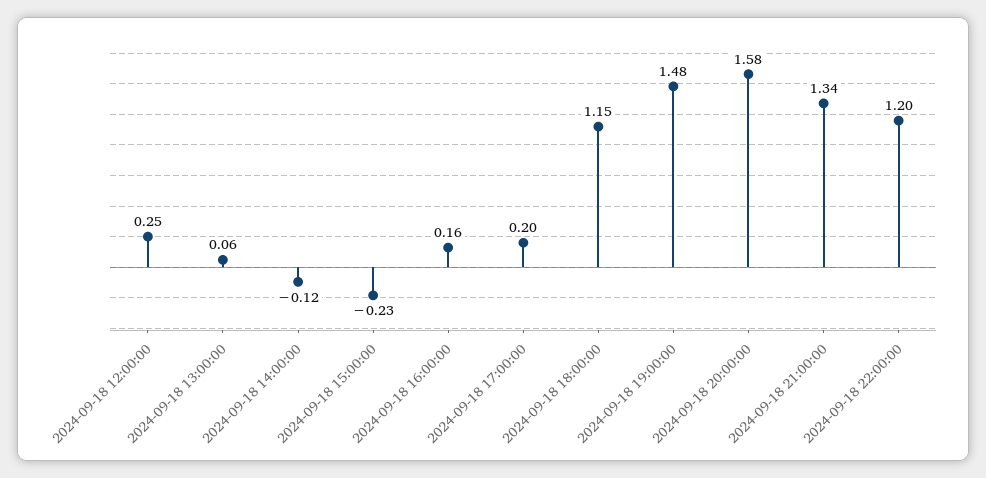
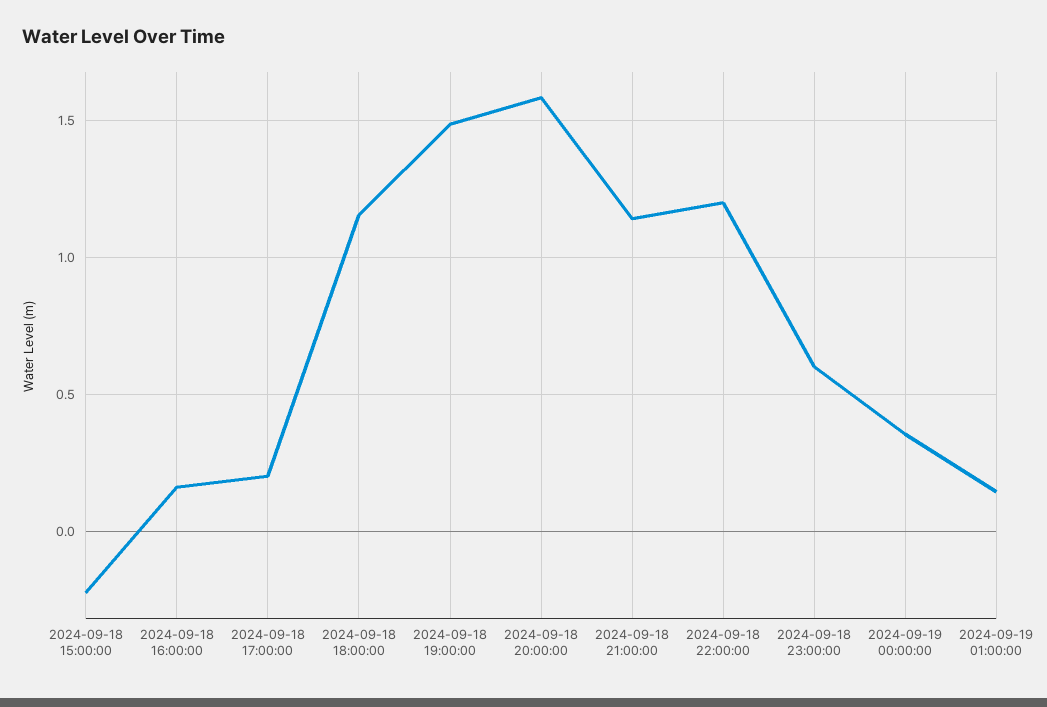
2024-09-18 12:00:00: 0.25 -> none
2024-09-18 13:00:00: 0.06 -> none
2024-09-18 14:00:00: -0.12 -> none
2024-09-18 21:00:00: 1.34 -> 1.15
2024-09-18 23:00:00: none -> 0.6
2024-09-19 00:00:00: none -> 0.35
2024-09-19 01:00:00: none -> 0.15

